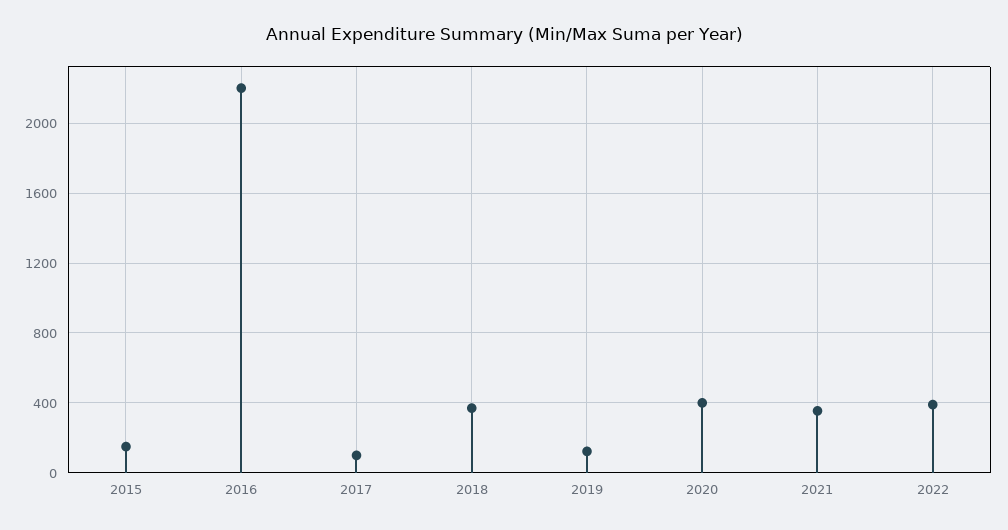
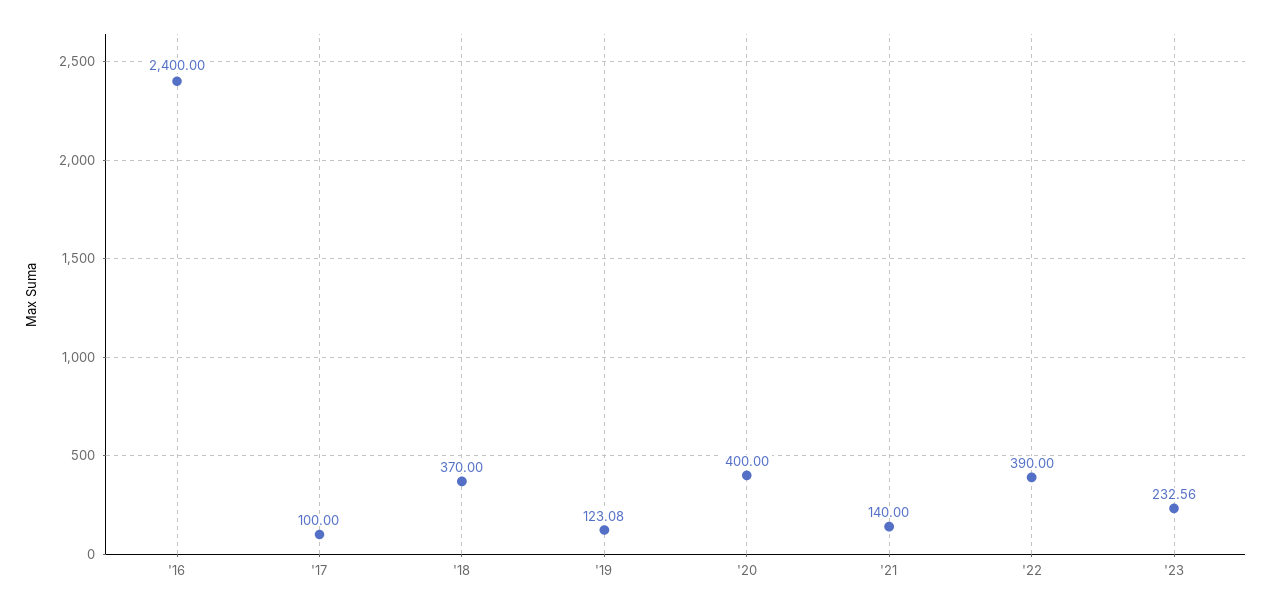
2015: 150 -> none
2016: 2200 -> 2400
2021: 350 -> 140
'23: none -> 232.56

